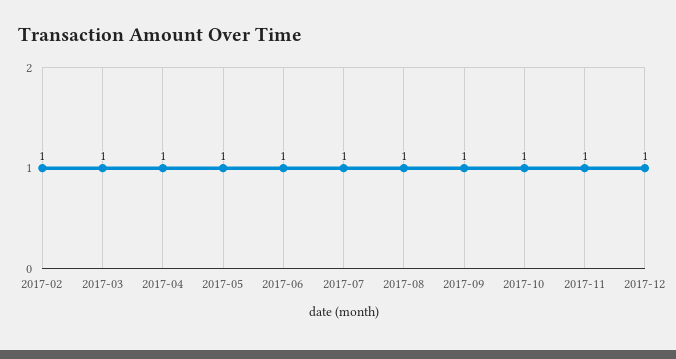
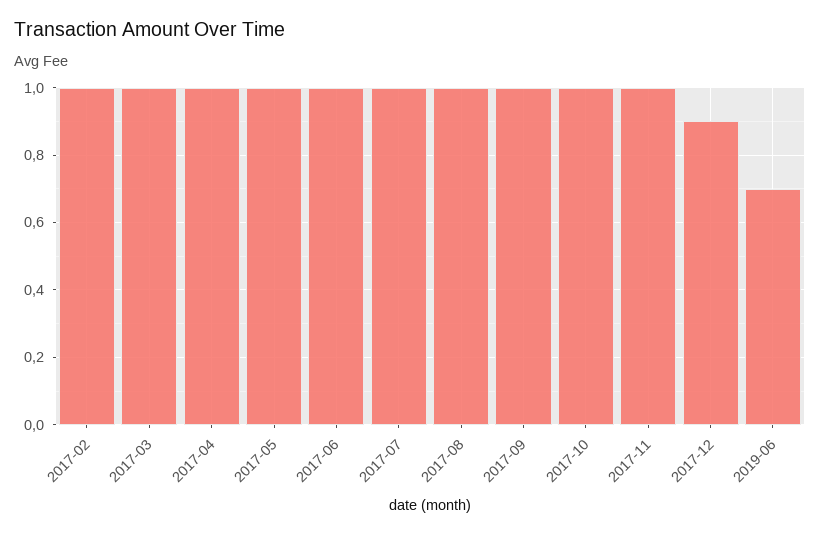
2017-12: 1 -> 0.9
2019-06: none -> 0.7

